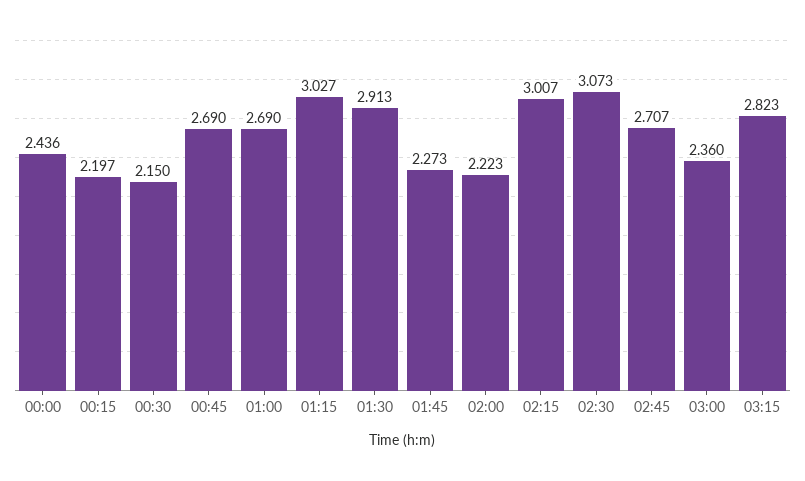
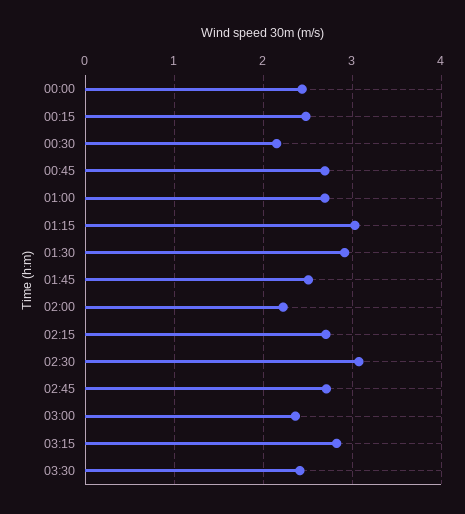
00:15: 2.197 -> 2.5
01:45: 2.273 -> 2.5
02:15: 3.007 -> 2.7
03:30: none -> 2.4

